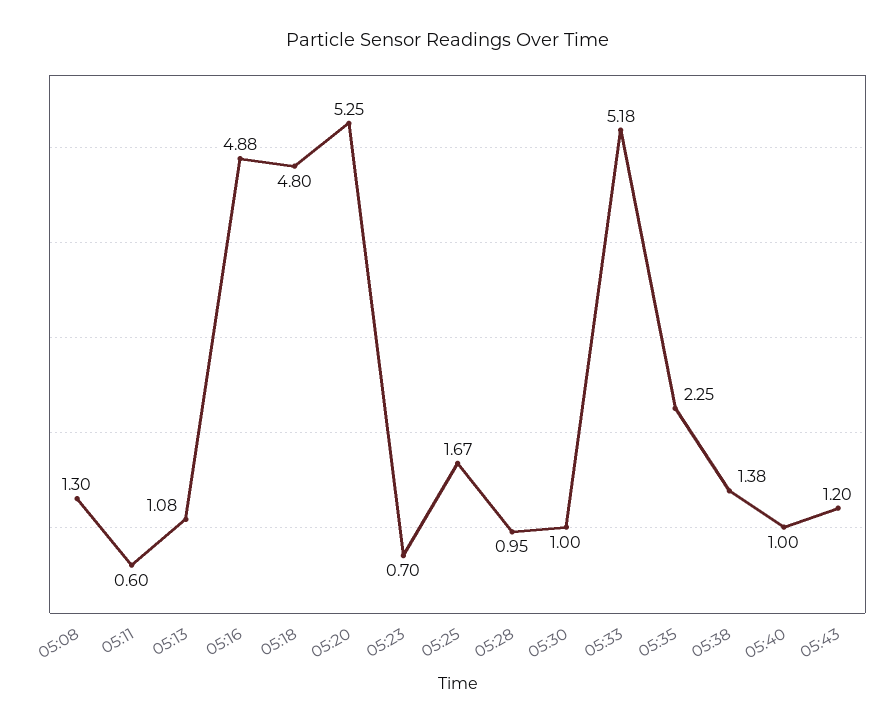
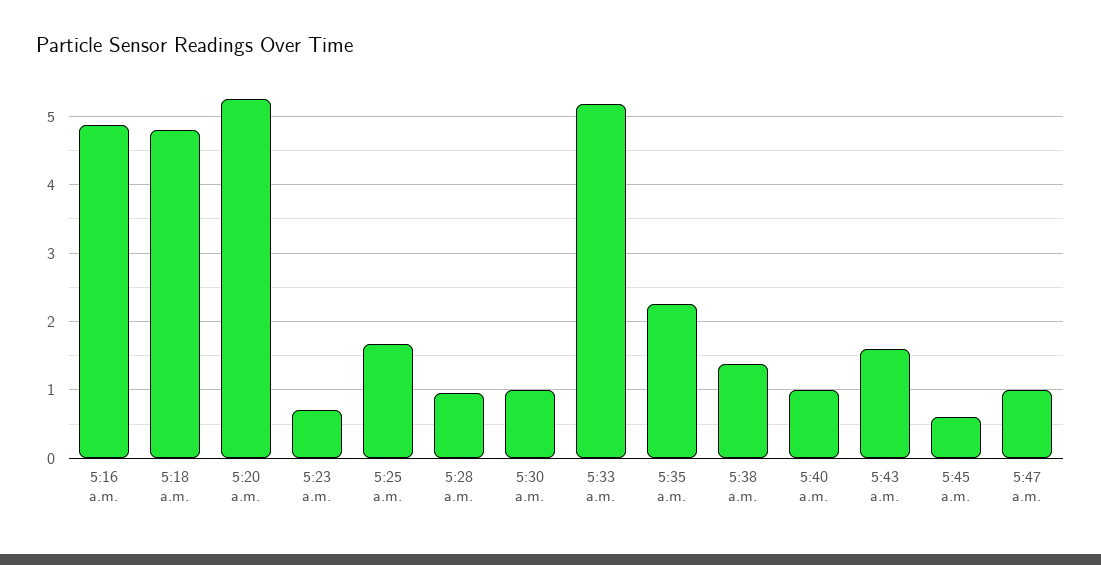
05:08: 1.3 -> none
05:11: 0.6 -> none
05:13: 1.08 -> none
05:43: 1.2 -> 1.6
5:45 a.m.: none -> 0.6
5:47 a.m.: none -> 1

